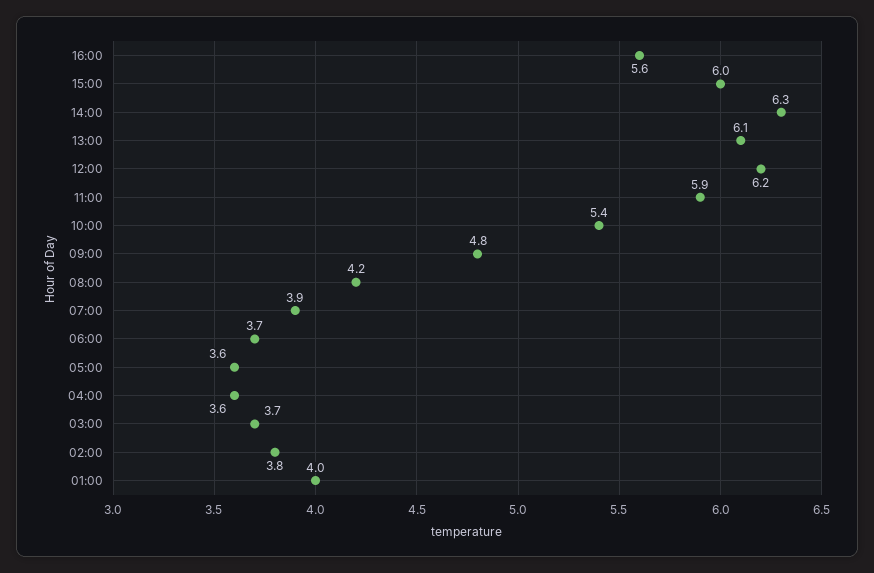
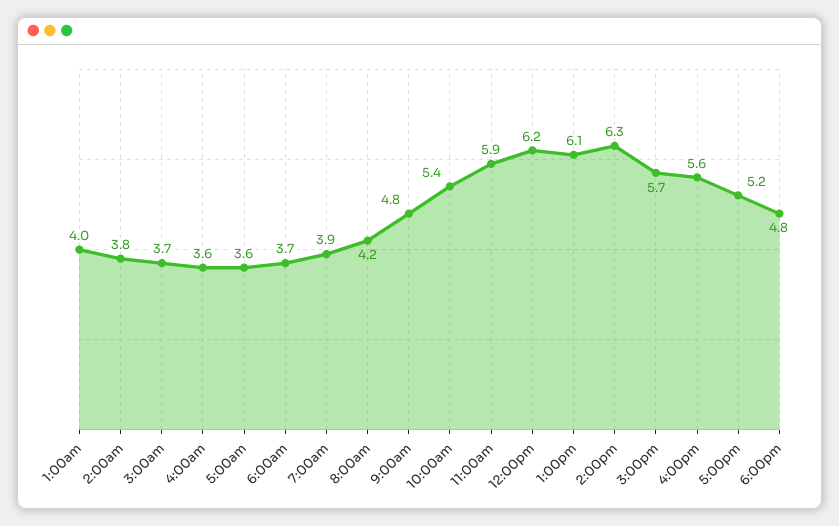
15:00: 6 -> 5.7
5:00pm: none -> 5.2
6:00pm: none -> 4.8

